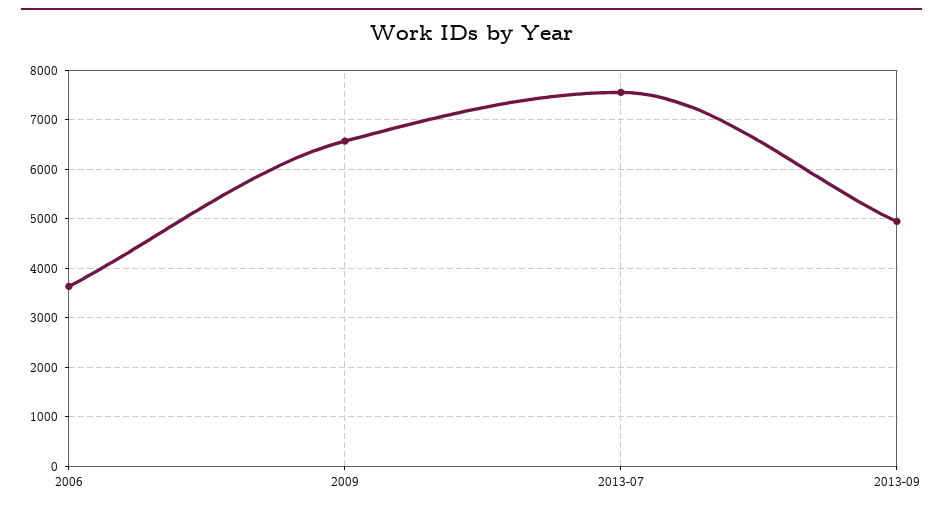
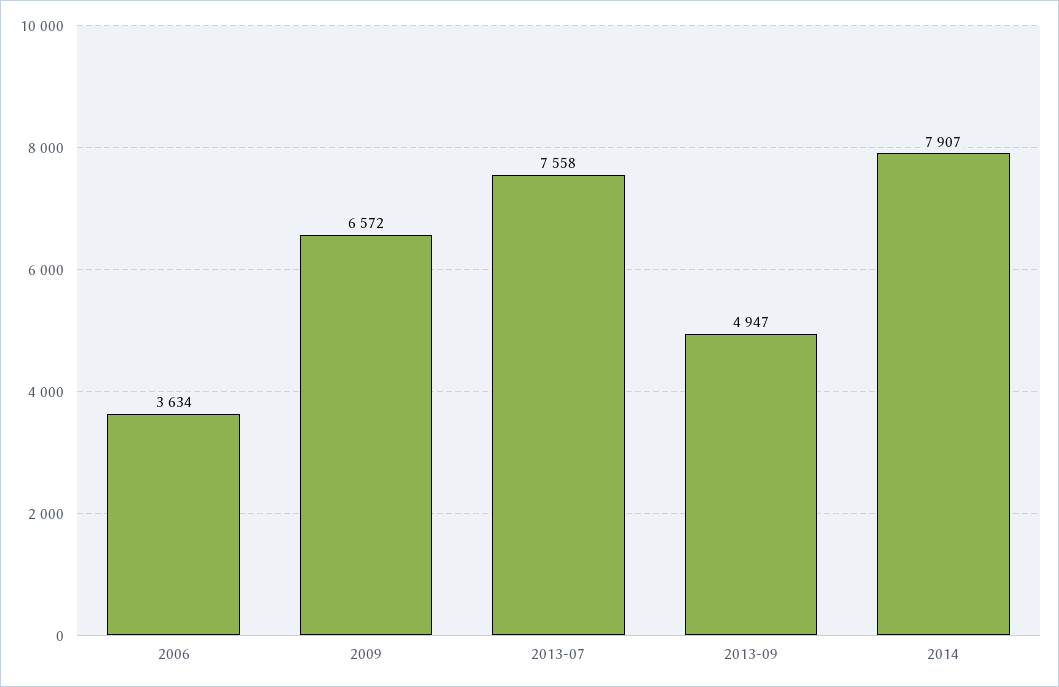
2014: none -> 7907

